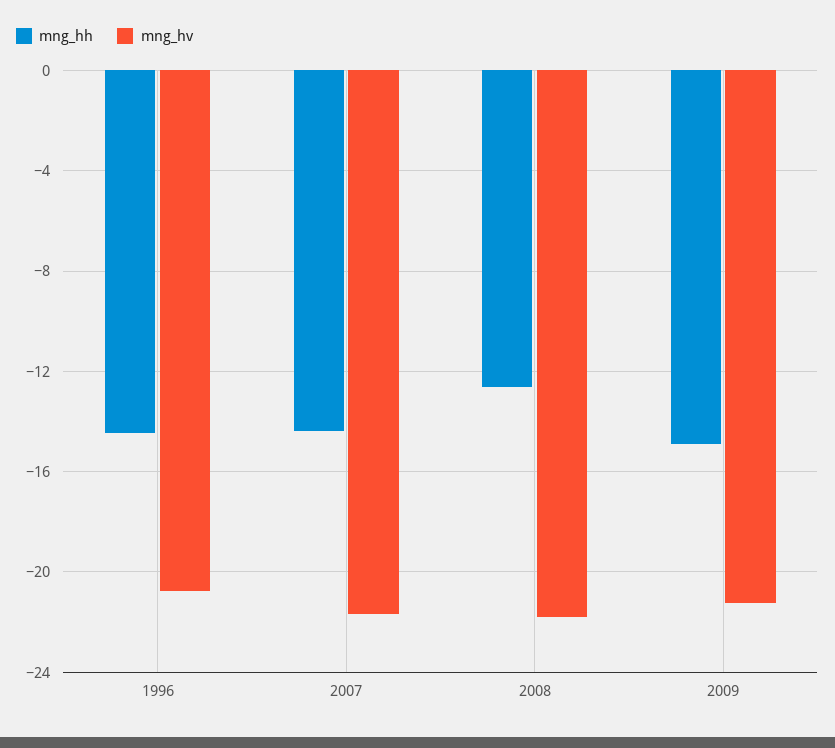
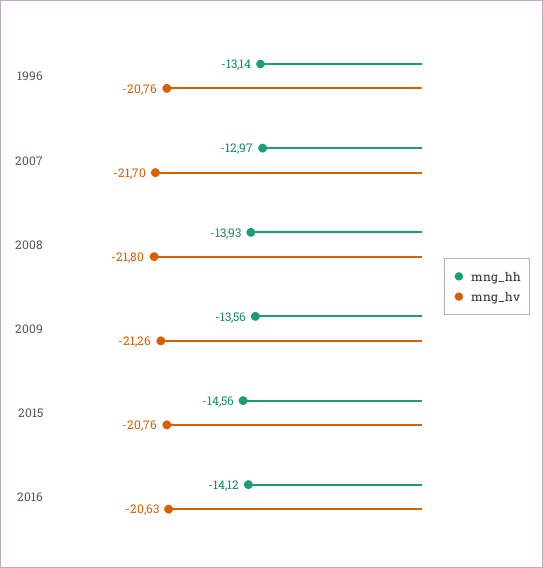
mng_hh, 1996: -14.5 -> -13.14
mng_hh, 2007: -14.5 -> -12.97
mng_hh, 2008: -12.5 -> -13.93
mng_hh, 2009: -15 -> -13.56
mng_hh, 2015: none -> -14.56
mng_hv, 2015: none -> -20.76
mng_hh, 2016: none -> -14.12
mng_hv, 2016: none -> -20.63

